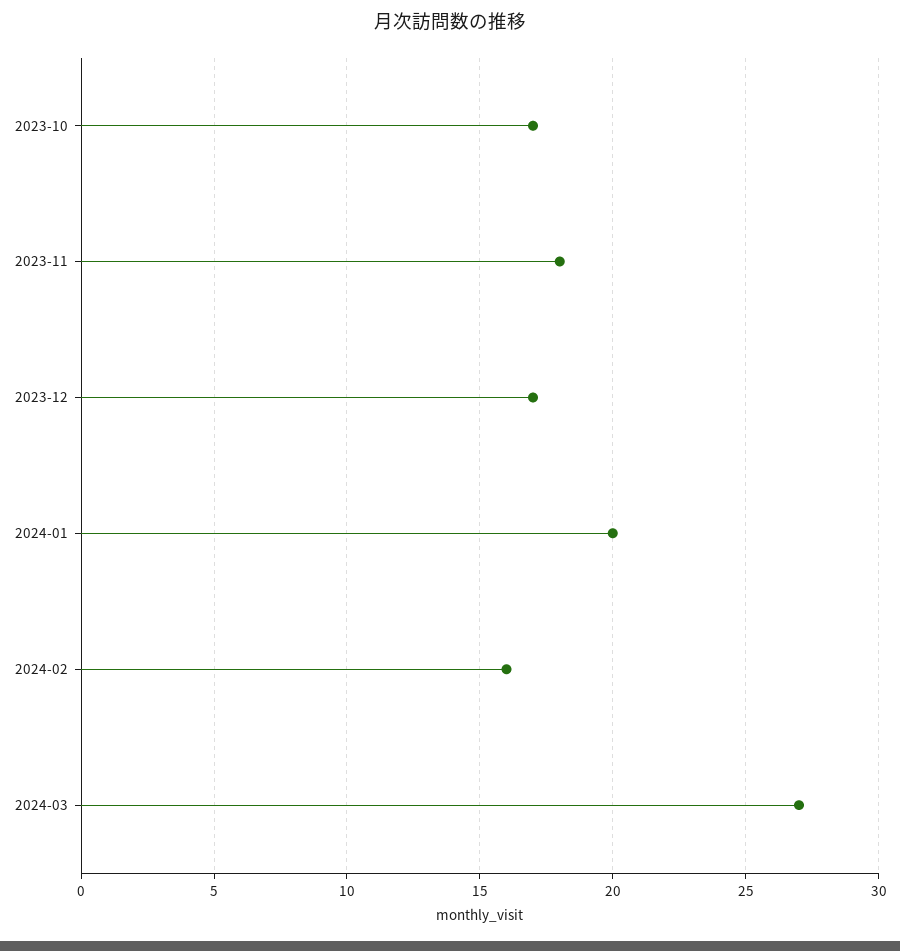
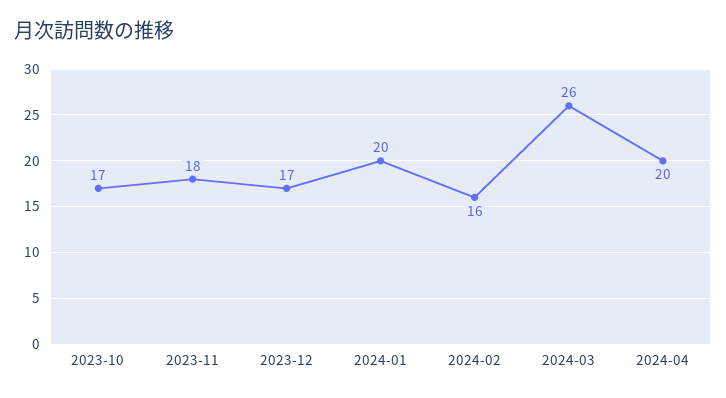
2024-03: 27 -> 26
2024-04: none -> 20

